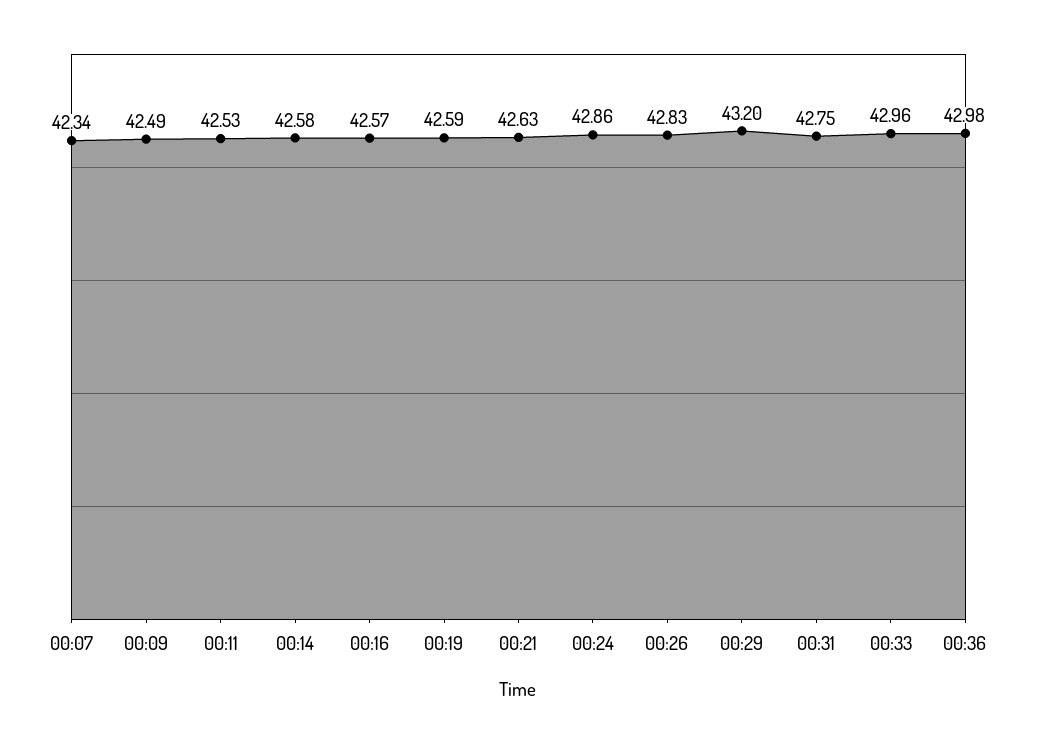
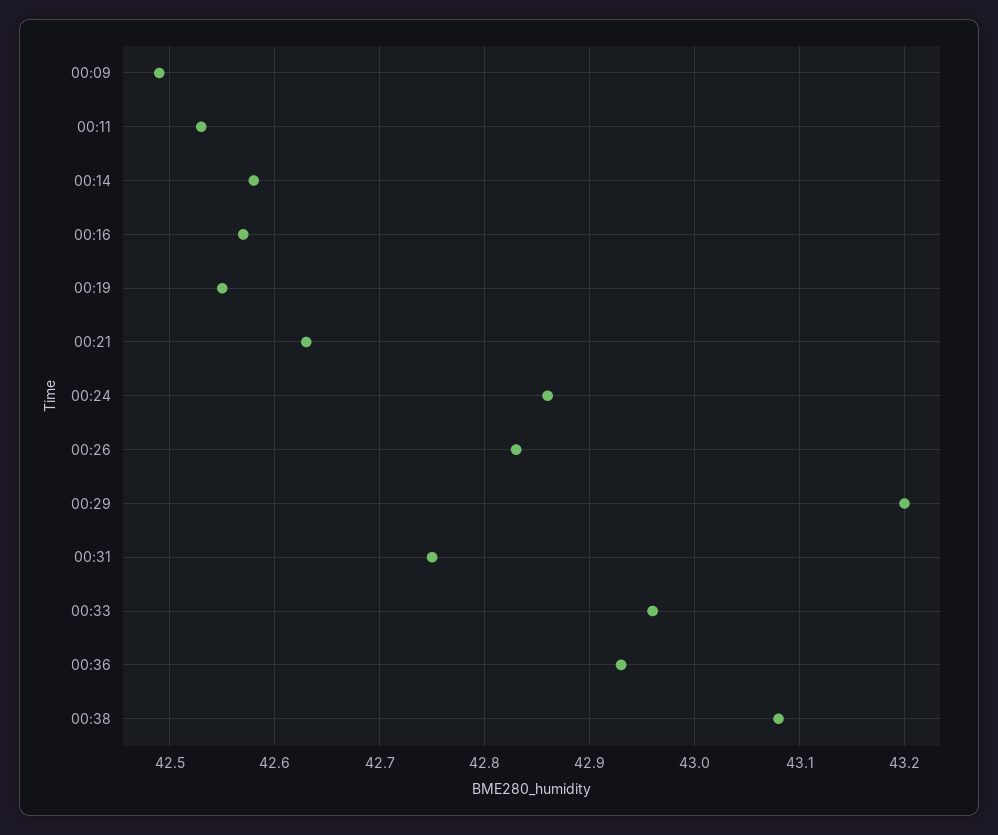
00:07: 42.34 -> none
00:19: 42.59 -> 42.55
00:36: 42.98 -> 42.93
00:38: none -> 43.08

